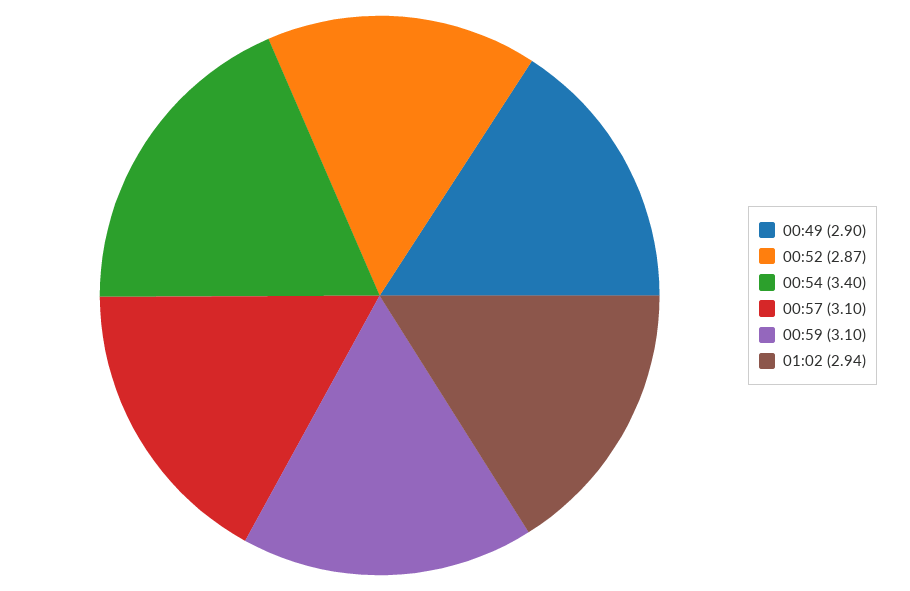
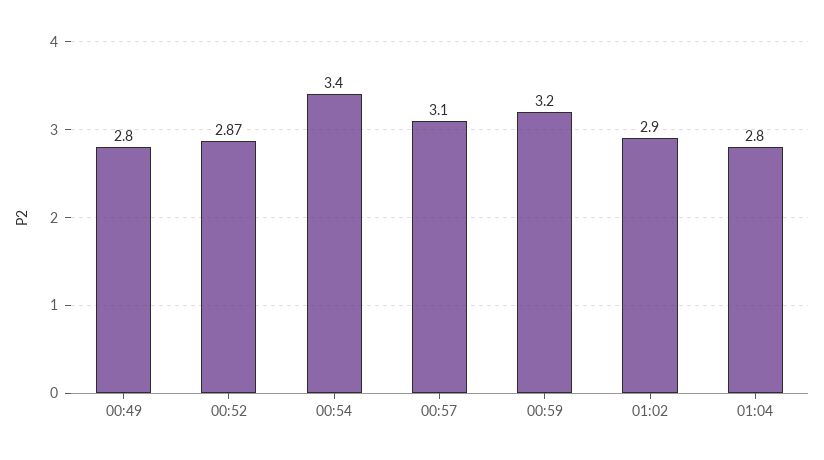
00:49: 2.9 -> 2.8
00:59: 3.1 -> 3.2
01:02: 2.94 -> 2.9
01:04: none -> 2.8

